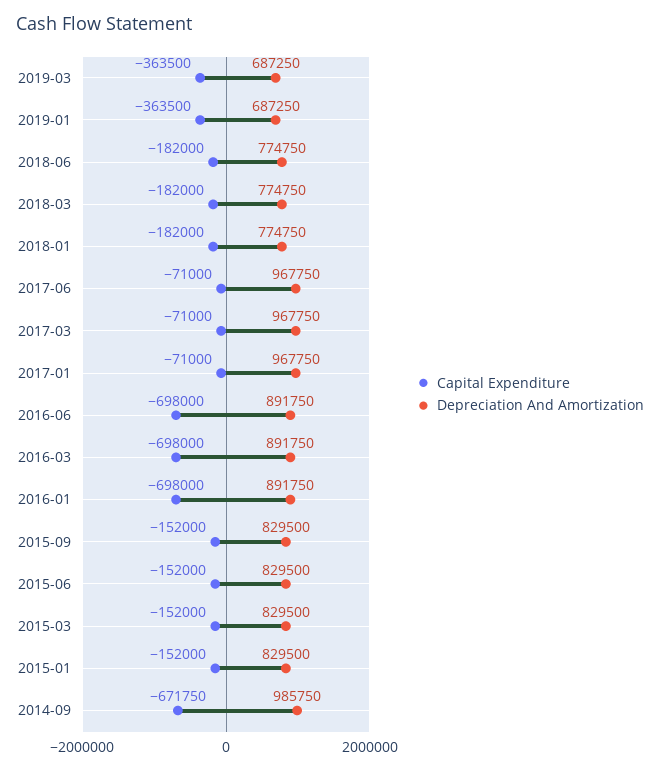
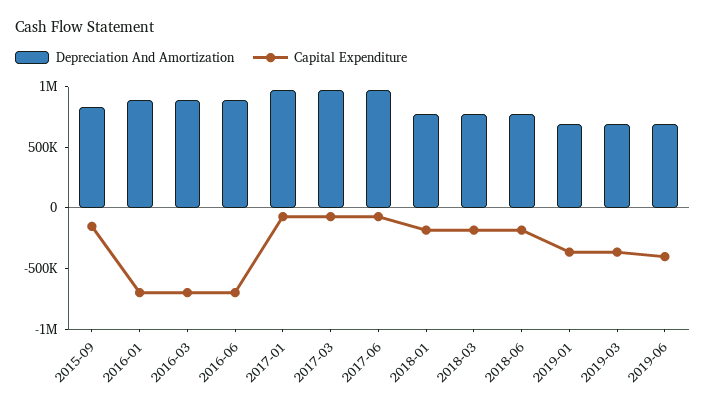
Capital Expenditure, 2015-06: -152000 -> none
Depreciation And Amortization, 2015-06: 829500 -> none
Capital Expenditure, 2015-03: -152000 -> none
Depreciation And Amortization, 2015-03: 829500 -> none
Capital Expenditure, 2015-01: -152000 -> none
Depreciation And Amortization, 2015-01: 829500 -> none
Capital Expenditure, 2014-09: -671750 -> none
Depreciation And Amortization, 2014-09: 985750 -> none
Depreciation And Amortization, 2019-06: none -> 700000
Capital Expenditure, 2019-06: none -> -400000

